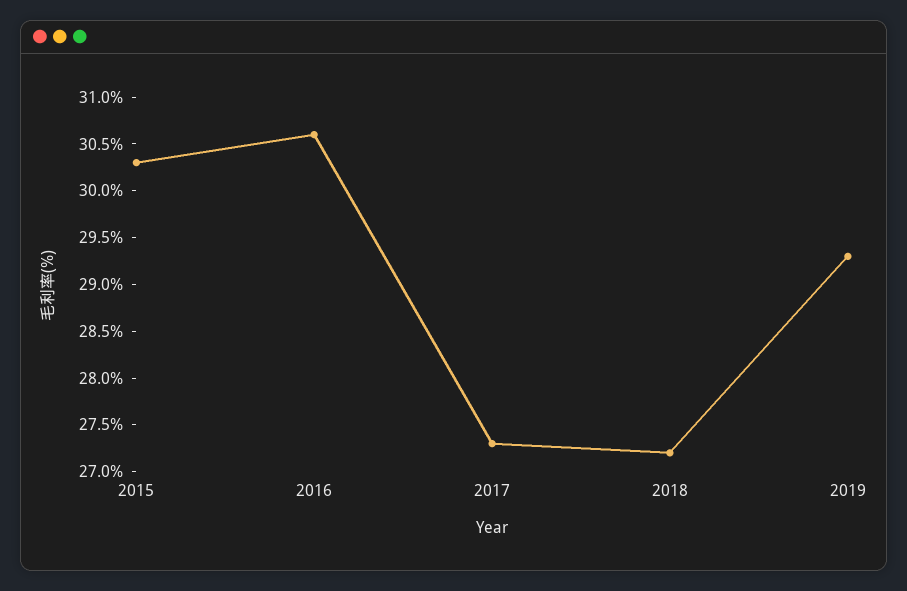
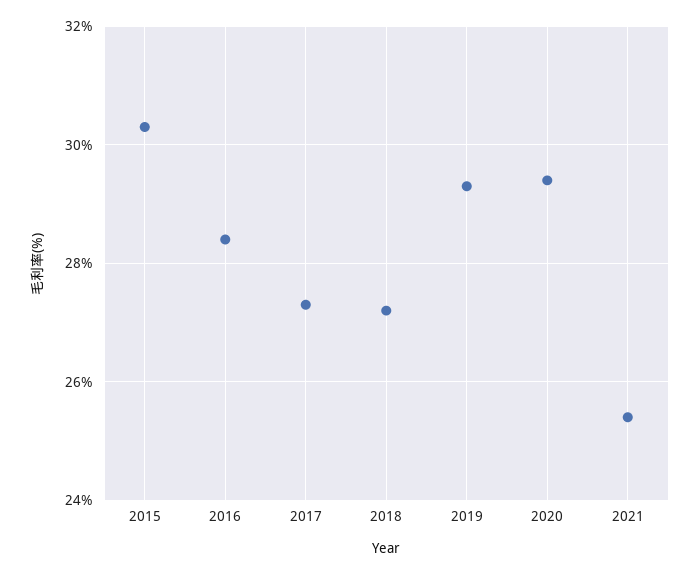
2016: 30.6 -> 28.5
2020: none -> 29.5
2021: none -> 25.5

